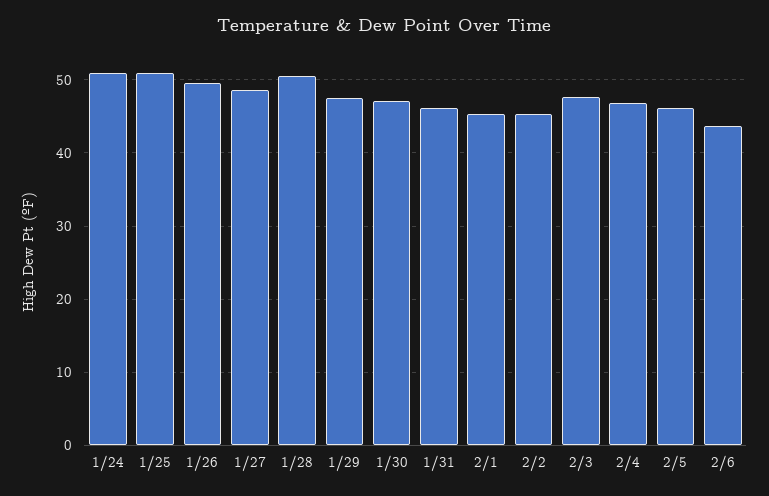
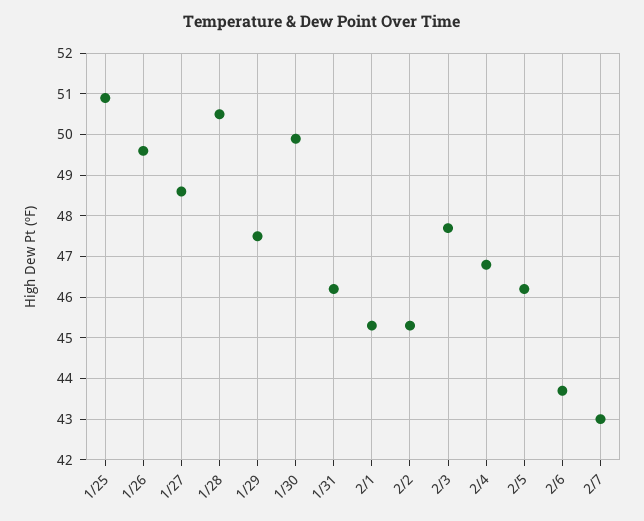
1/24: 51 -> none
1/30: 47 -> 50
2/7: none -> 43

